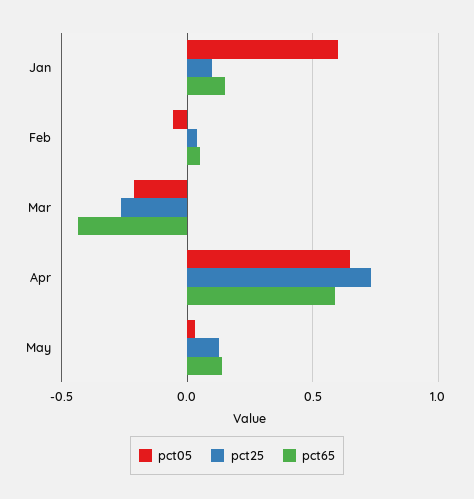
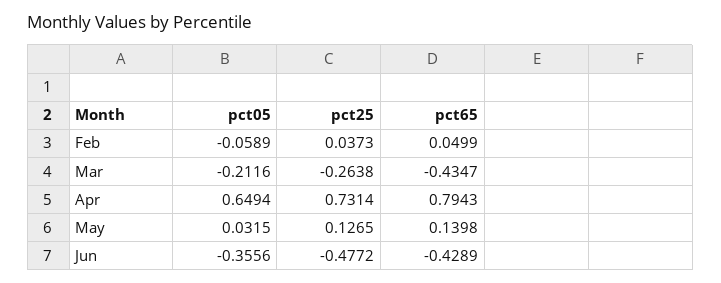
pct05, Jan: 0.6 -> none
pct25, Jan: 0.1 -> none
pct65, Jan: 0.15 -> none
pct65, Apr: 0.6 -> 0.7943
pct05, Jun: none -> -0.3556
pct25, Jun: none -> -0.4772
pct65, Jun: none -> -0.4289

